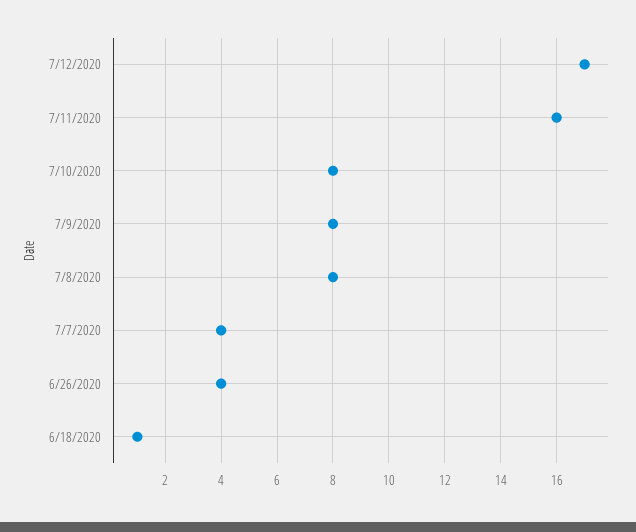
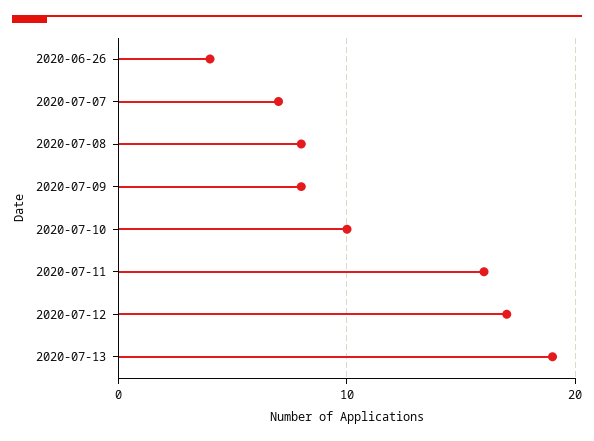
7/10/2020: 8 -> 10
7/7/2020: 4 -> 7
6/18/2020: 1 -> none
2020-07-13: none -> 19

